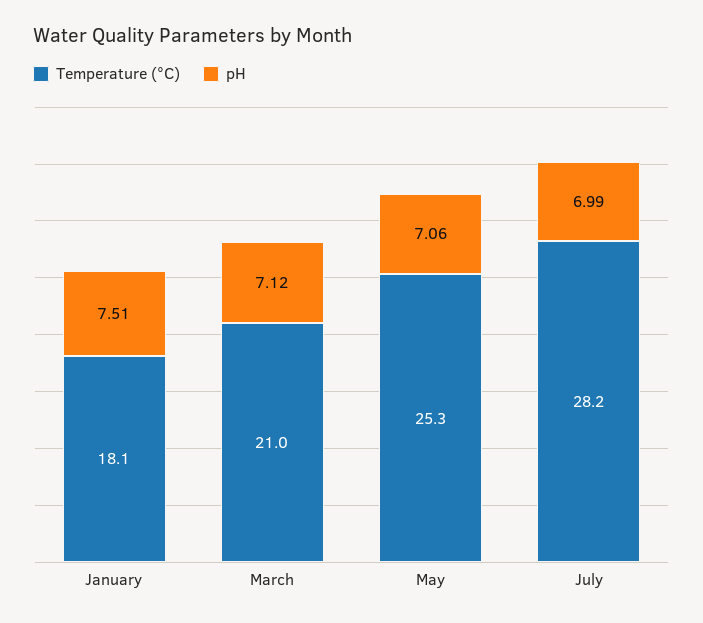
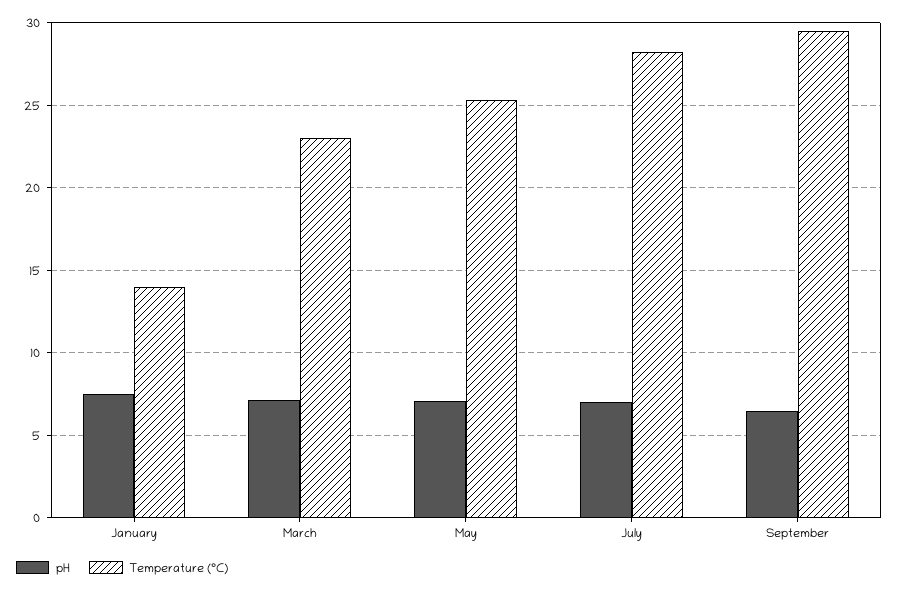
Temperature (°C), January: 18.1 -> 14
Temperature (°C), March: 21 -> 23
pH, September: none -> 6.5
Temperature (°C), September: none -> 29.5

